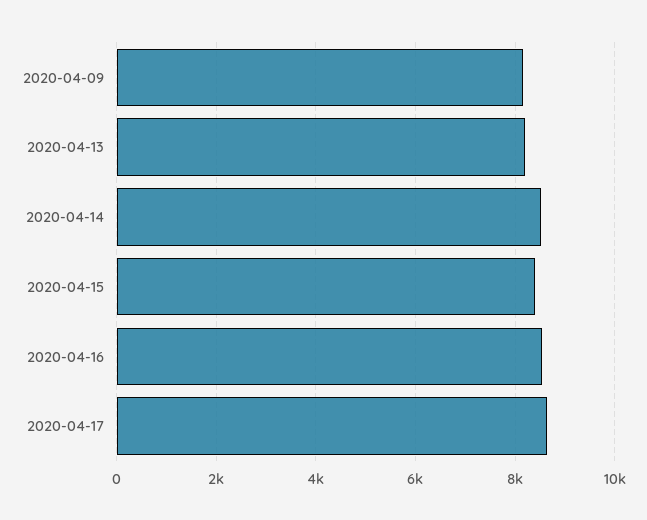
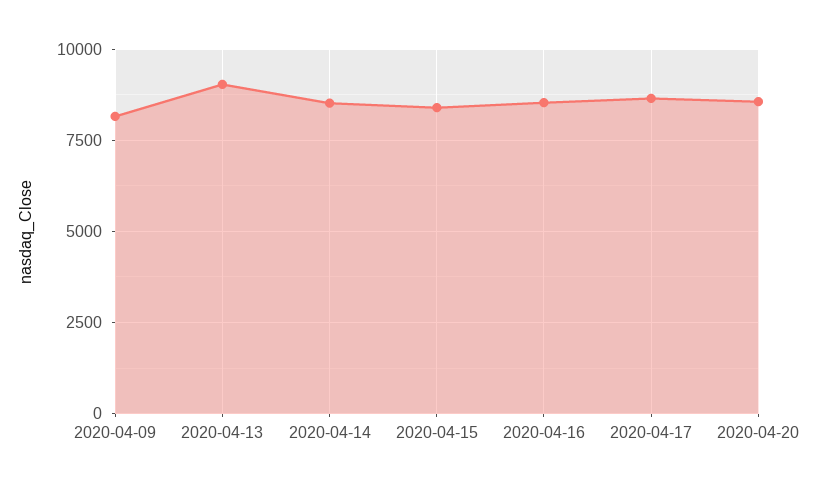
2020-04-13: 8200 -> 9000
2020-04-20: none -> 8500

